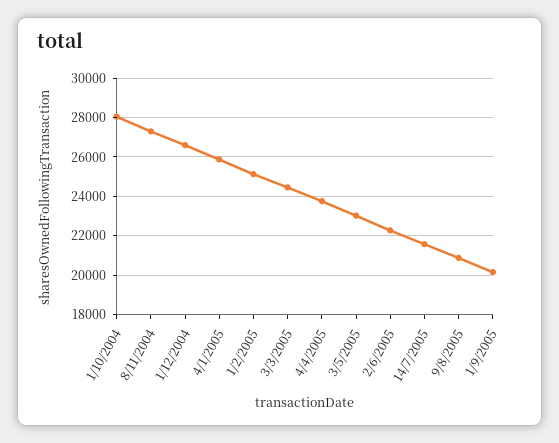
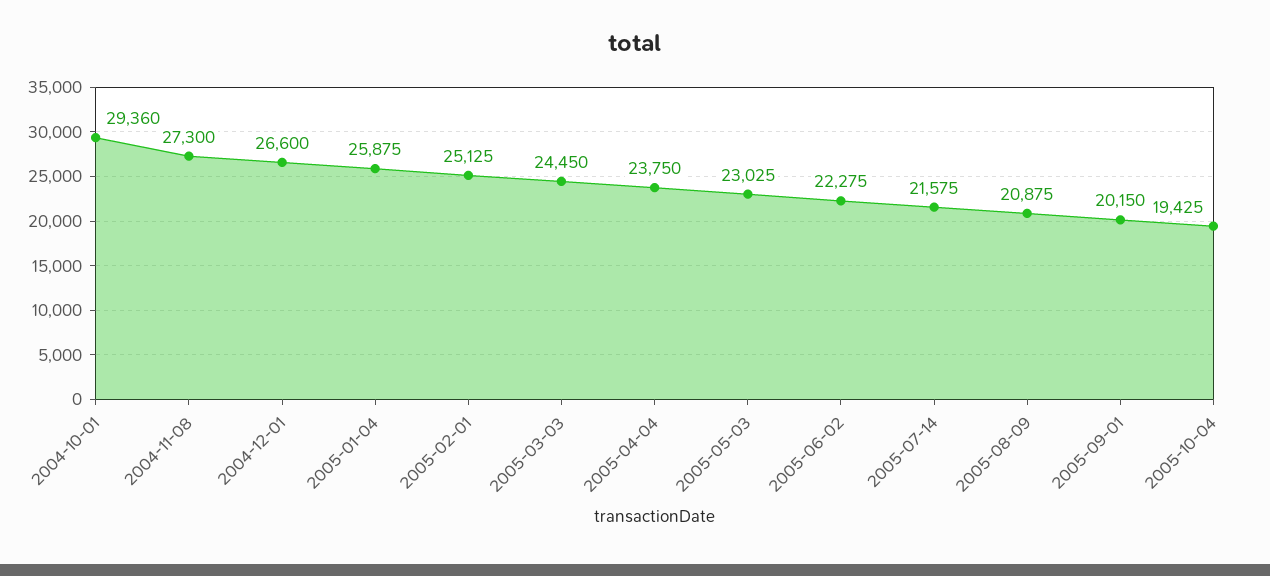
1/10/2004: 28000 -> 29360
2005-10-04: none -> 19425

